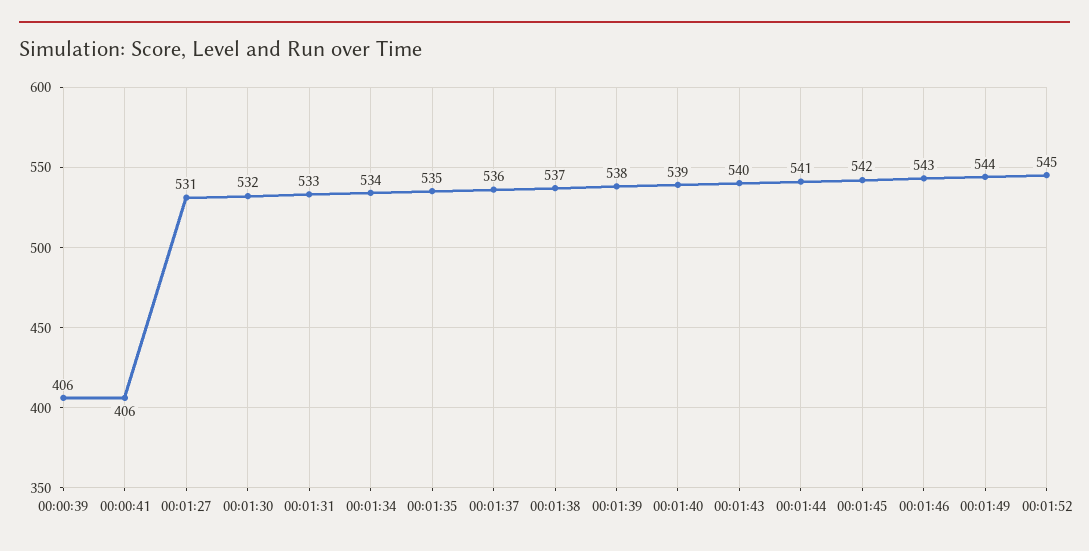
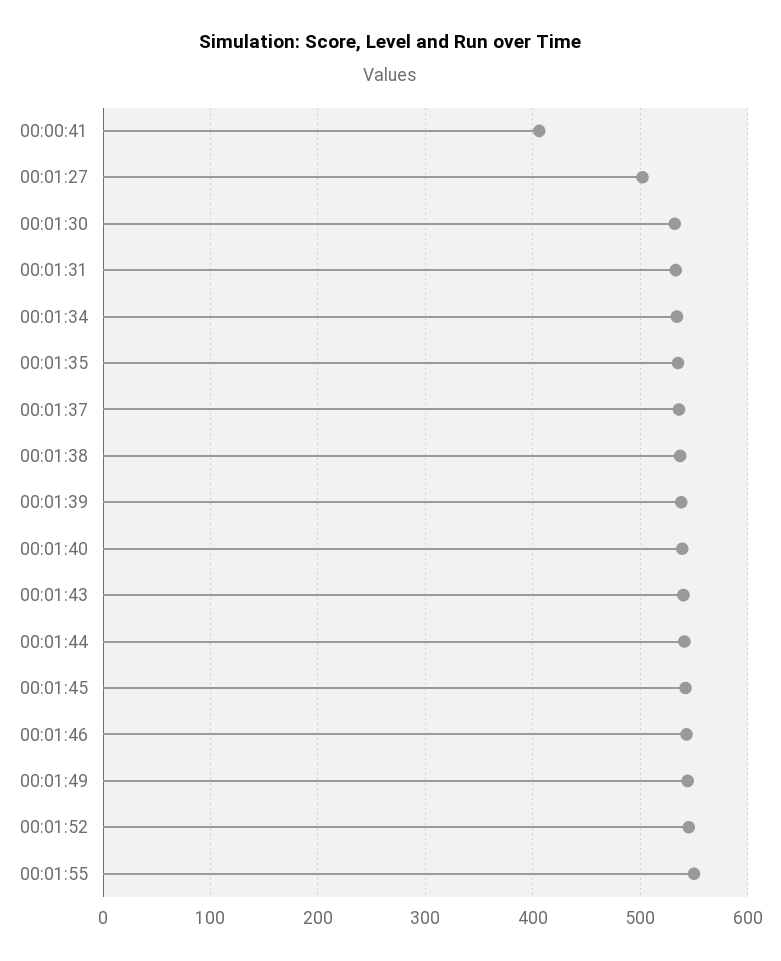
00:00:39: 406 -> none
00:01:27: 531 -> 500
00:01:55: none -> 550

